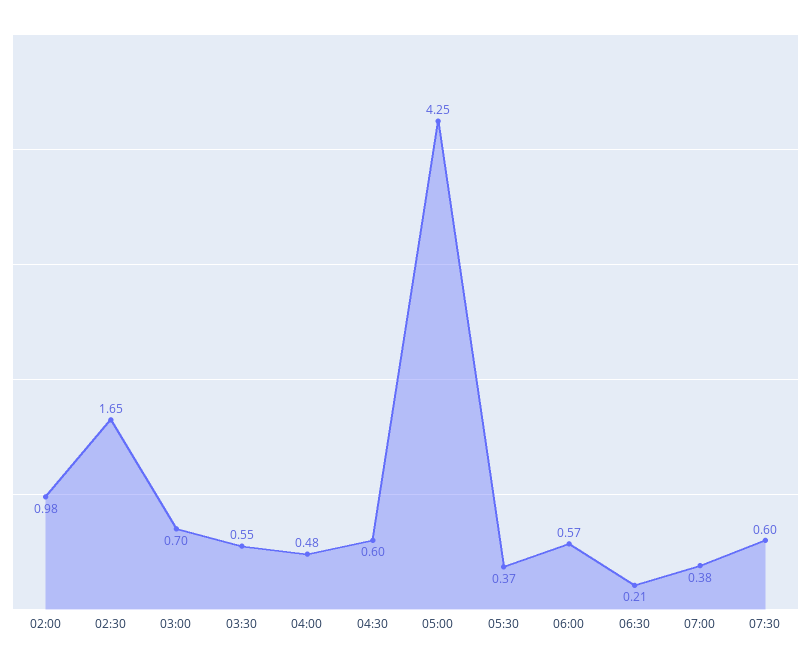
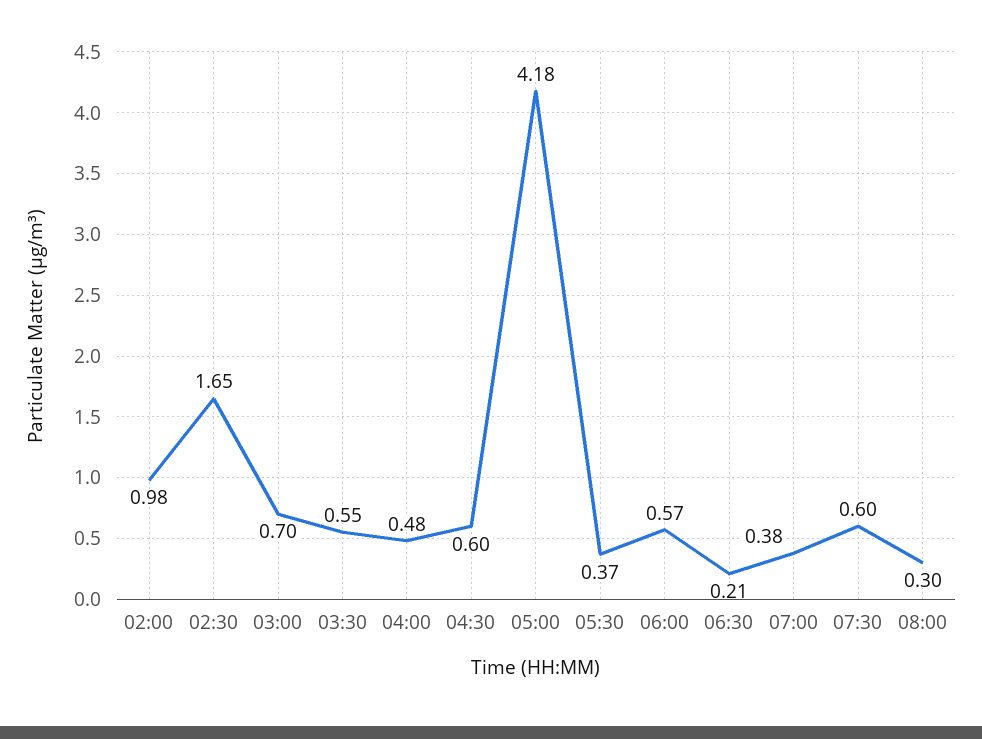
05:00: 4.25 -> 4.18
08:00: none -> 0.3

